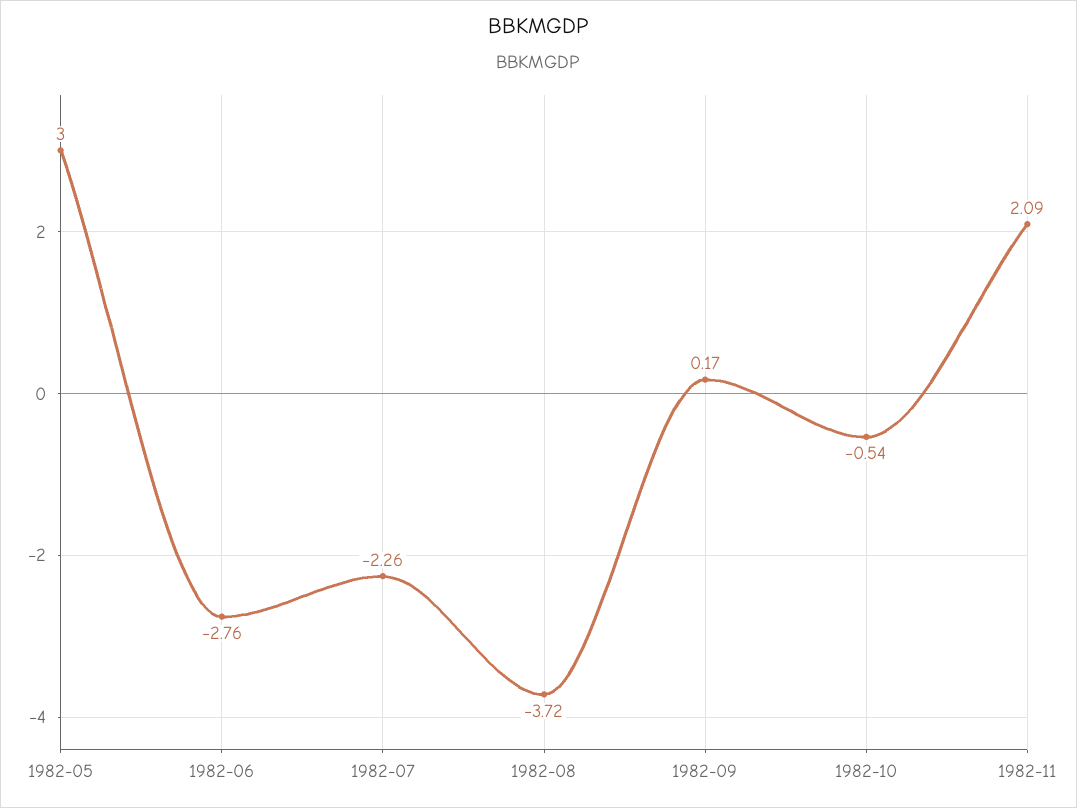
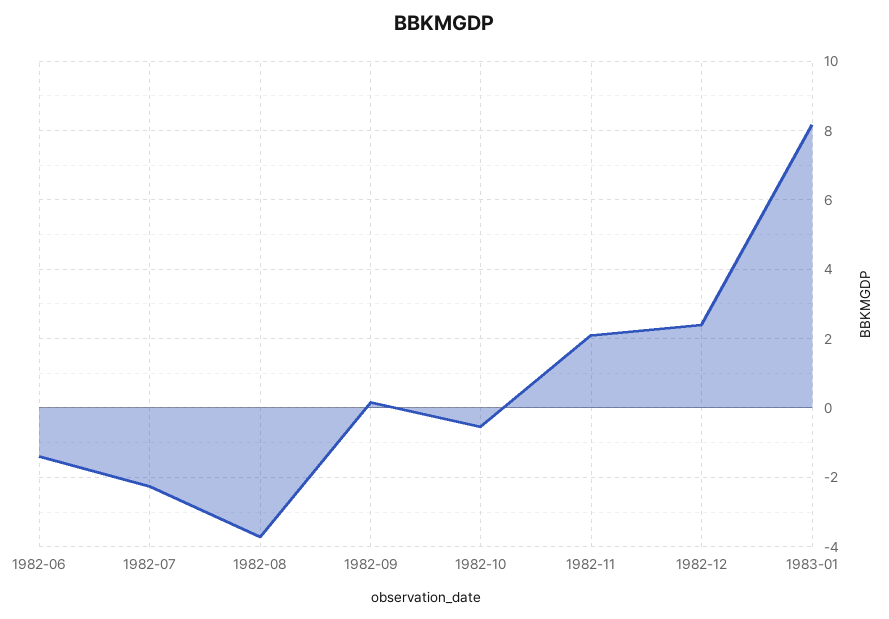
1982-05: 3 -> none
1982-06: -2.76 -> -1.4
1982-12: none -> 2.4
1983-01: none -> 8.2

